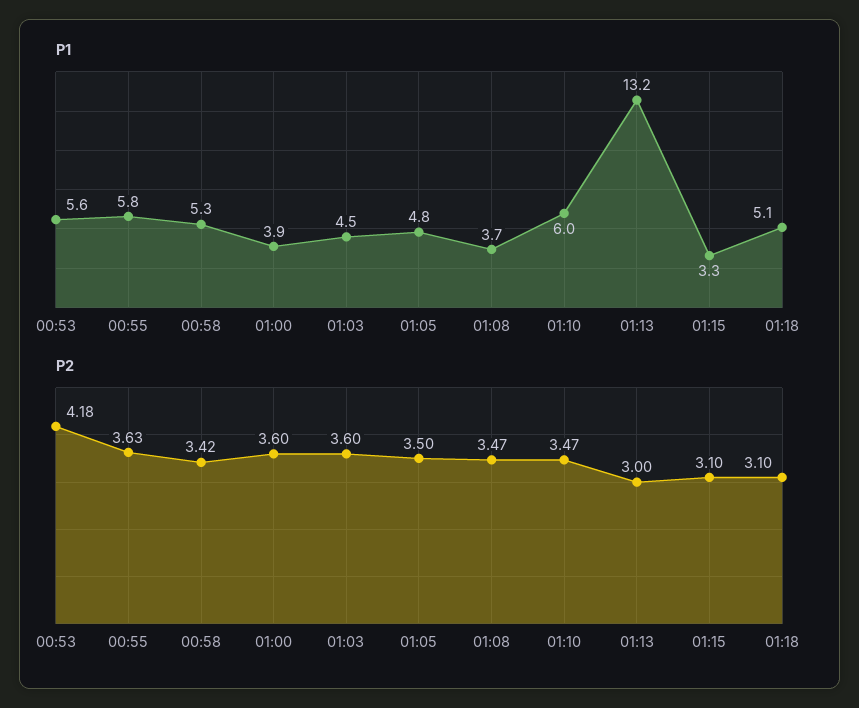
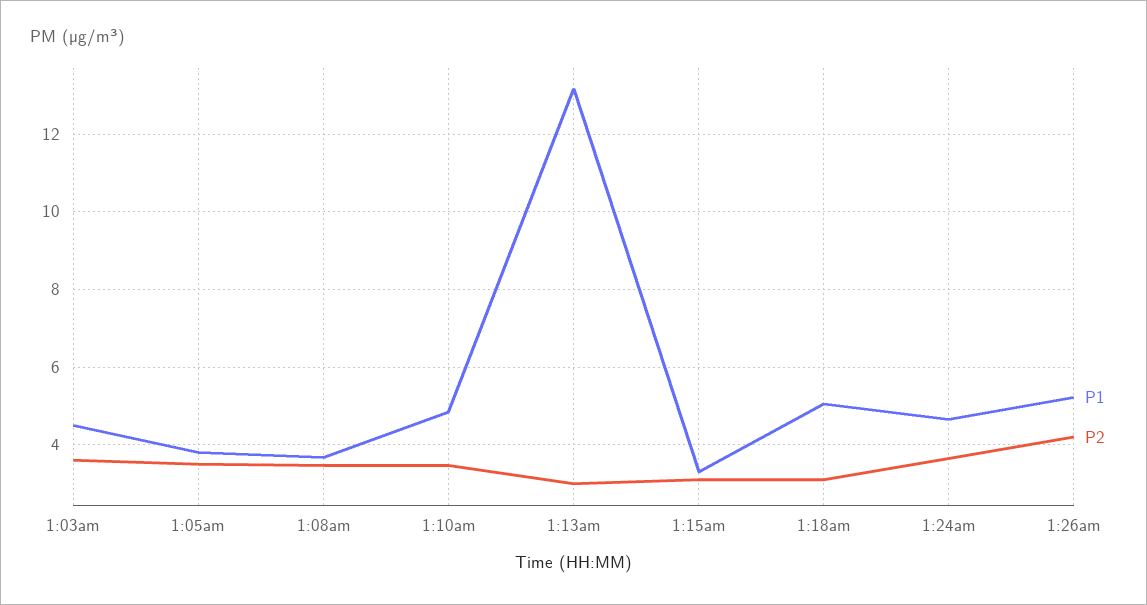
P1, 00:53: 5.6 -> none
P1, 00:55: 5.8 -> none
P1, 00:58: 5.3 -> none
P1, 01:00: 3.9 -> none
P1, 01:05: 4.8 -> 3.8
P1, 01:10: 6 -> 4.8
P2, 00:53: 4.18 -> none
P2, 00:55: 3.63 -> none
P2, 00:58: 3.42 -> none
P2, 01:00: 3.6 -> none
P1, 1:24am: none -> 4.6
P2, 1:24am: none -> 3.6
P1, 1:26am: none -> 5.2
P2, 1:26am: none -> 4.2

